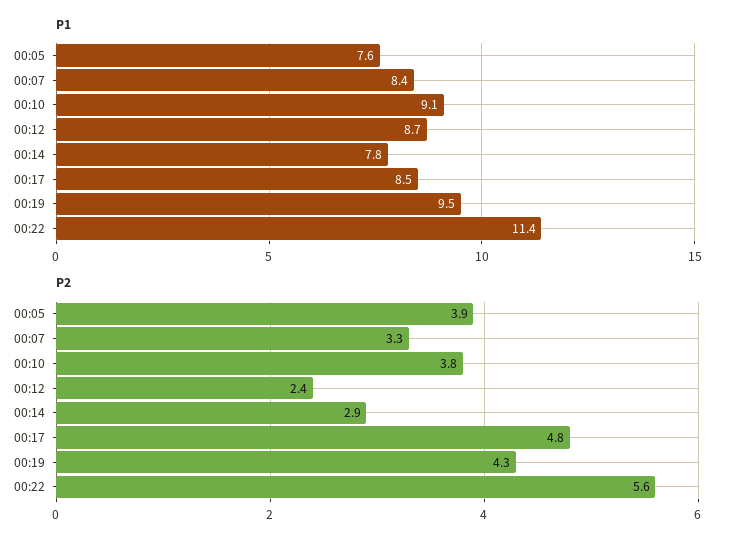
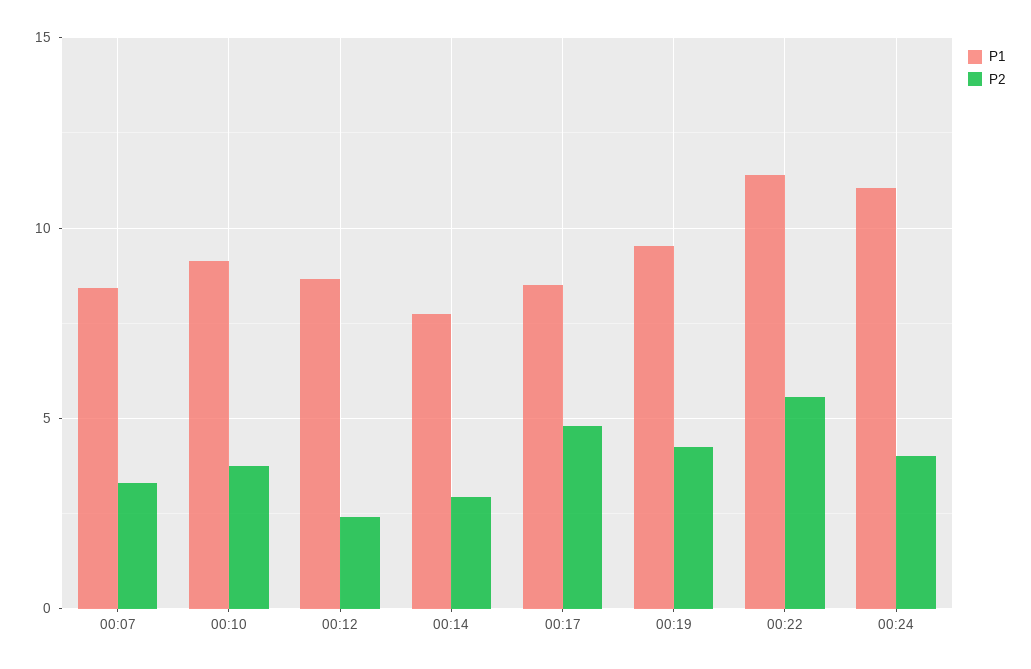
P1, 00:05: 7.6 -> none
P2, 00:05: 3.9 -> none
P1, 00:24: none -> 11
P2, 00:24: none -> 4

